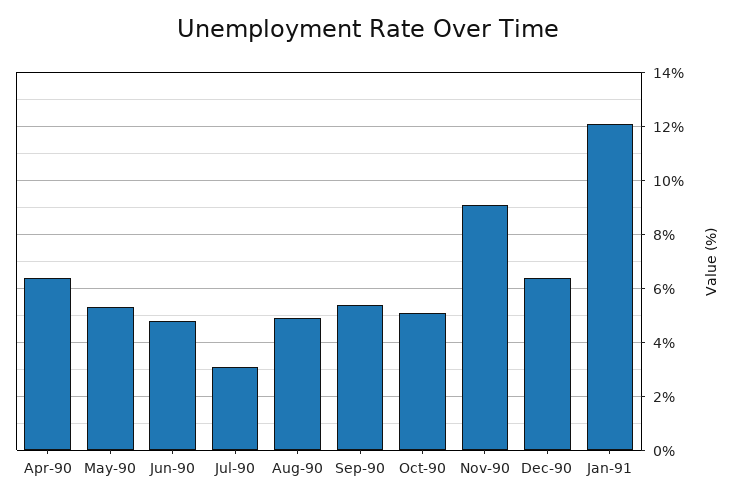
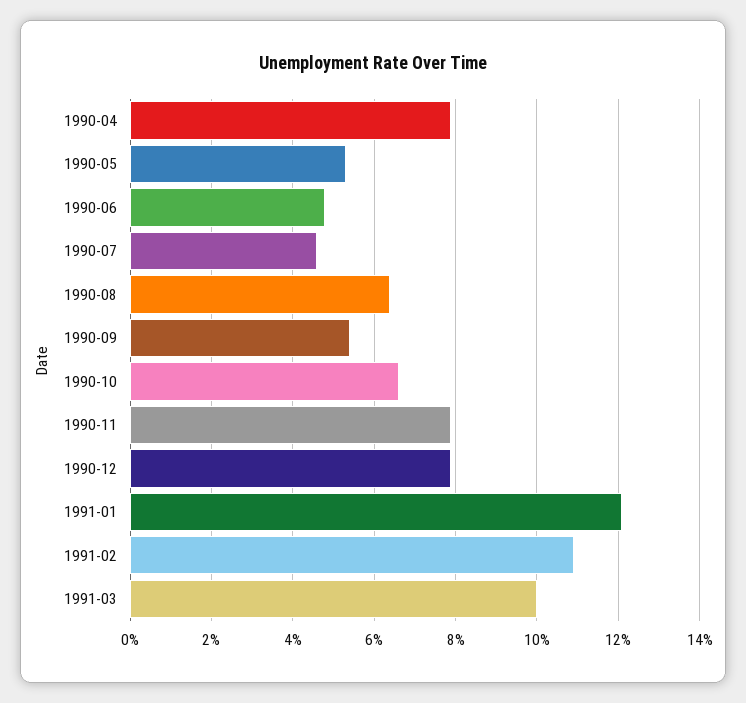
Apr-90: 6.5 -> 8
Jul-90: 3 -> 4.5
Aug-90: 5 -> 6.5
Oct-90: 5 -> 6.5
Nov-90: 9 -> 8
Dec-90: 6.5 -> 8
1991-02: none -> 11
1991-03: none -> 10

